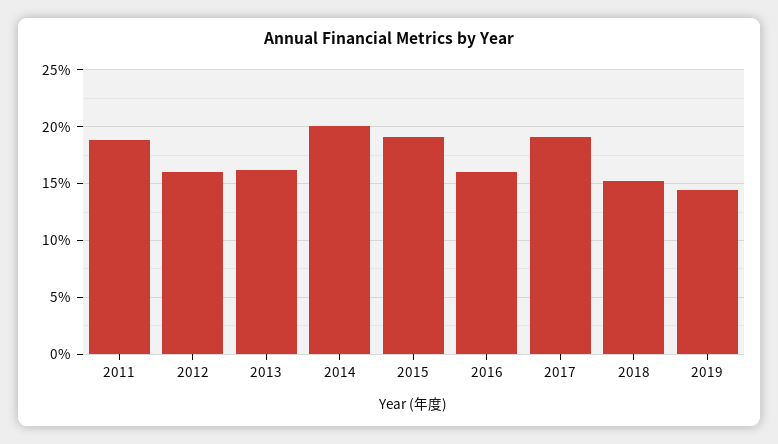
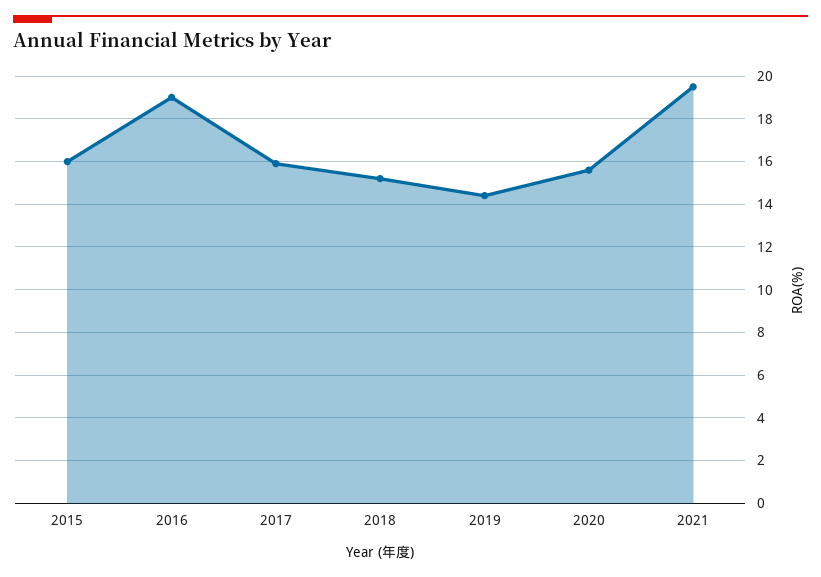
2011: 19 -> none
2012: 16 -> none
2013: 16 -> none
2014: 20 -> none
2015: 19 -> 16
2016: 16 -> 19
2017: 19 -> 16
2020: none -> 15.5
2021: none -> 19.5

